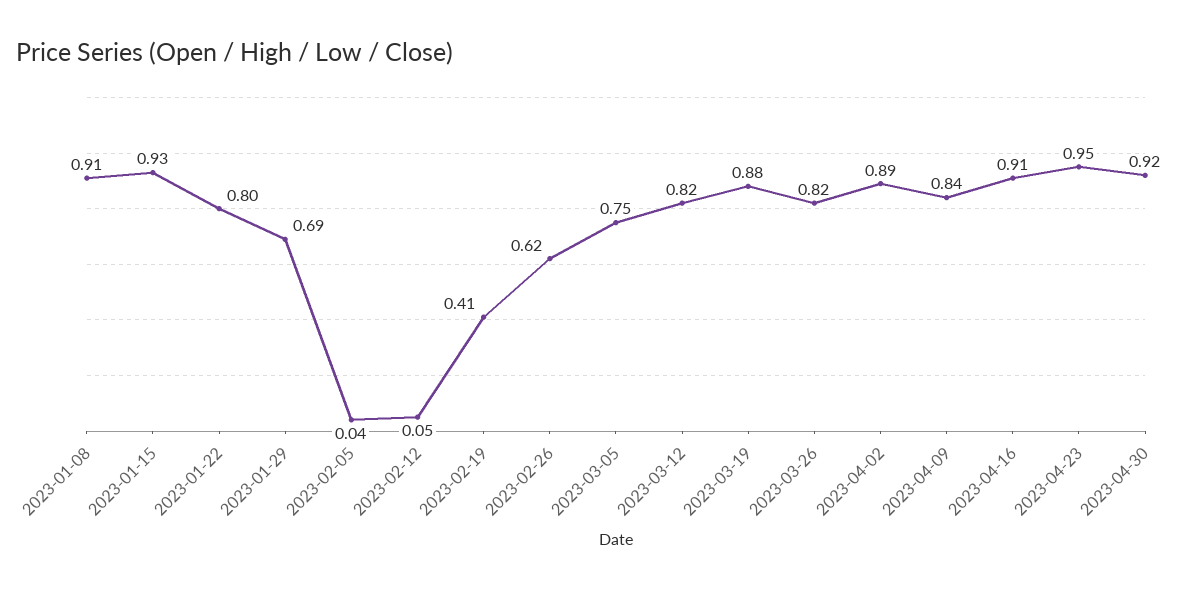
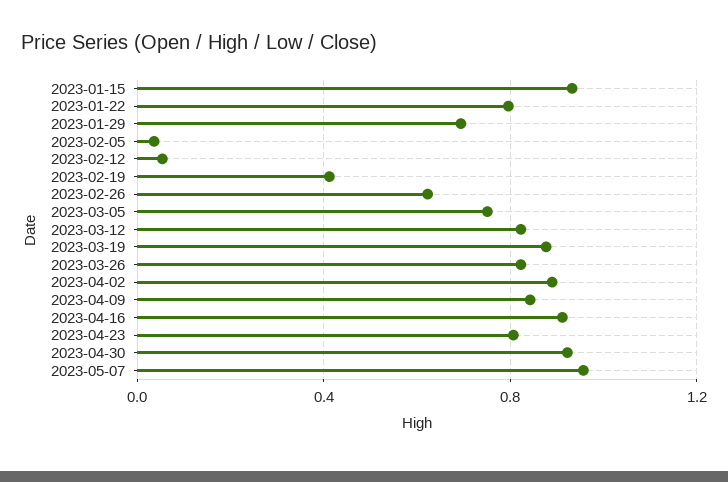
2023-01-08: 0.91 -> none
2023-04-23: 0.95 -> 0.8
2023-05-07: none -> 0.95

